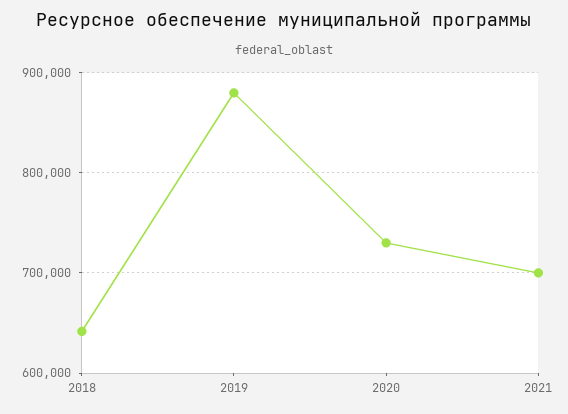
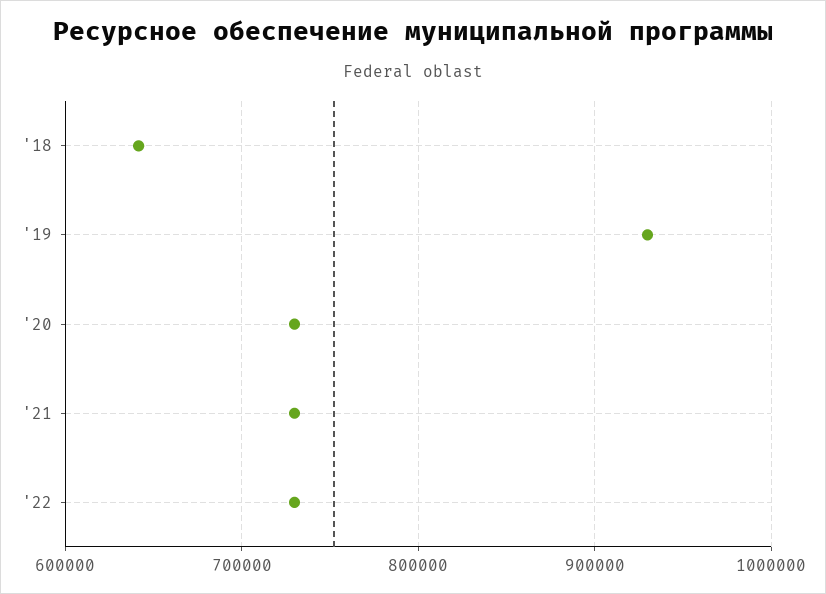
2019: 880000 -> 930000
2021: 700000 -> 730000
'22: none -> 730000

